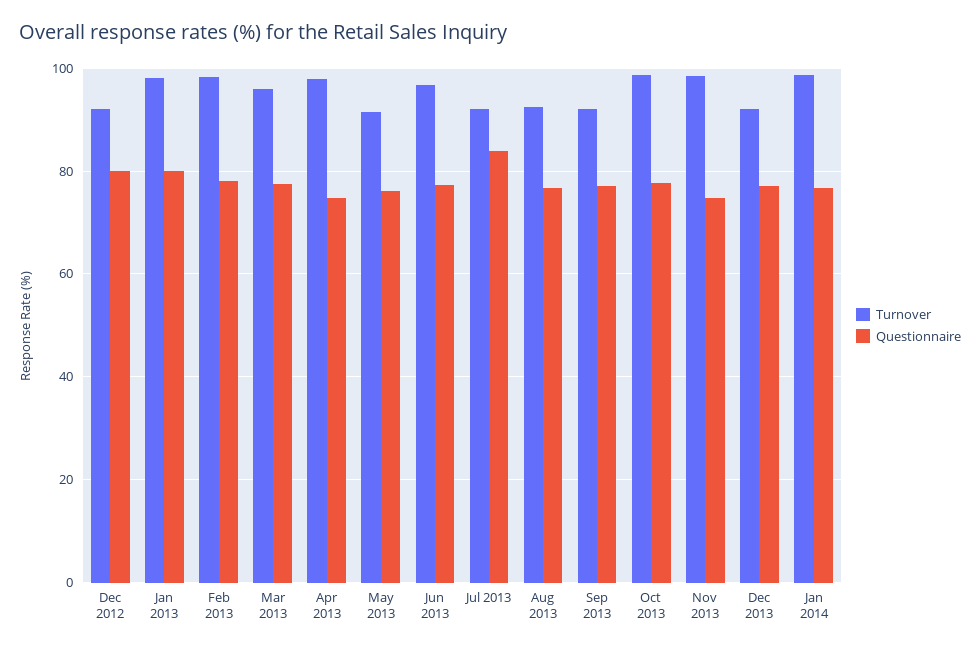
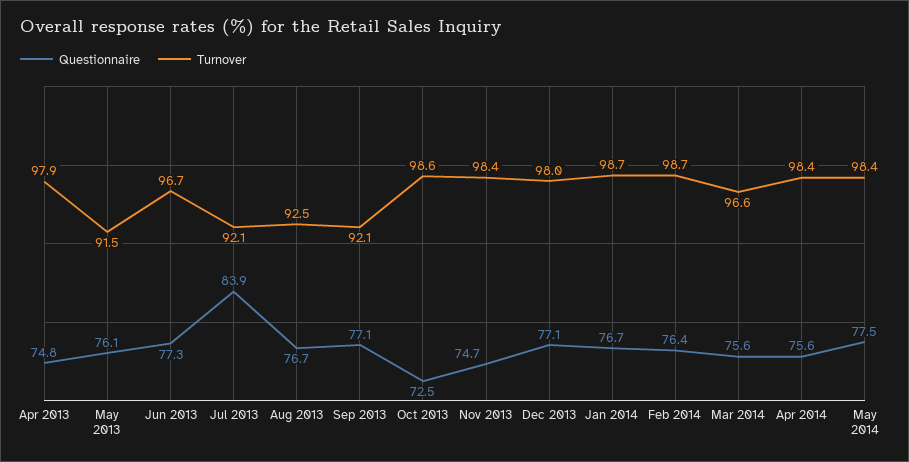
Turnover, Dec 2012: 92 -> none
Questionnaire, Dec 2012: 80 -> none
Turnover, Jan 2013: 98 -> none
Questionnaire, Jan 2013: 80 -> none
Turnover, Feb 2013: 98 -> none
Questionnaire, Feb 2013: 78 -> none
Turnover, Mar 2013: 96 -> none
Questionnaire, Mar 2013: 78 -> none
Questionnaire, Oct 2013: 78 -> 72.5
Turnover, Dec 2013: 92 -> 98
Questionnaire, Feb 2014: none -> 76.4
Turnover, Feb 2014: none -> 98.7
Questionnaire, Mar 2014: none -> 75.6
Turnover, Mar 2014: none -> 96.6
Questionnaire, Apr 2014: none -> 75.6
Turnover, Apr 2014: none -> 98.4
Questionnaire, May 2014: none -> 77.5
Turnover, May 2014: none -> 98.4

